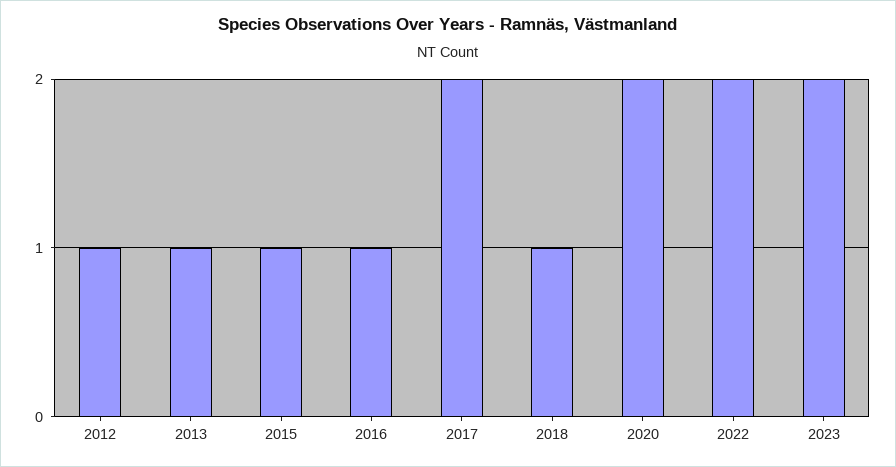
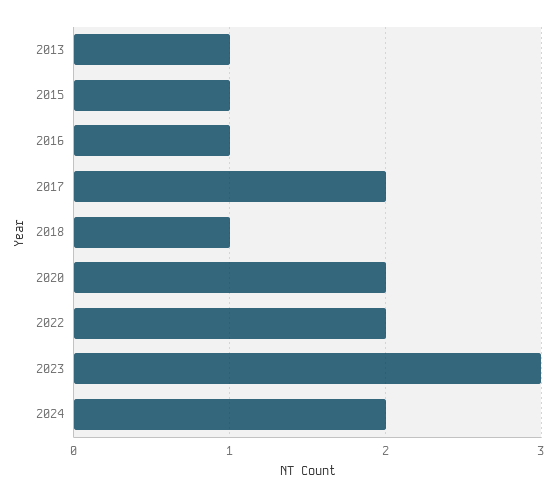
2012: 1 -> none
2023: 2 -> 3
2024: none -> 2

